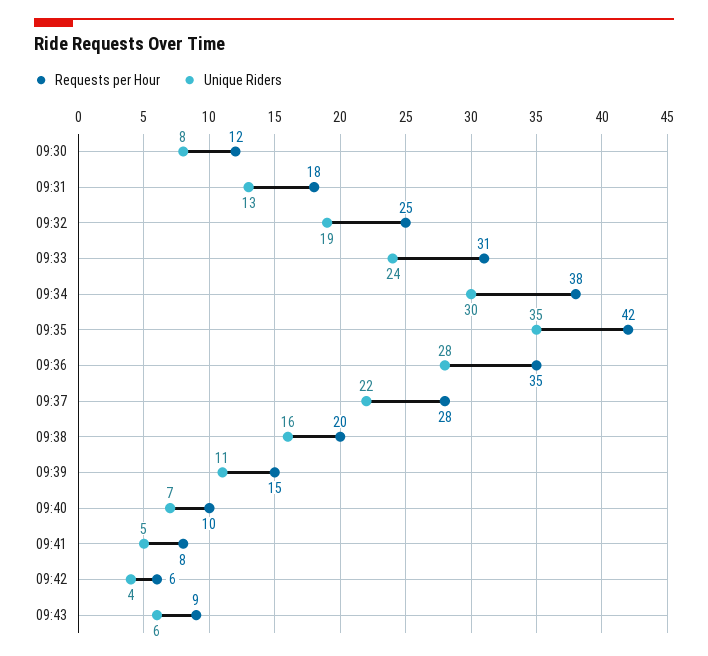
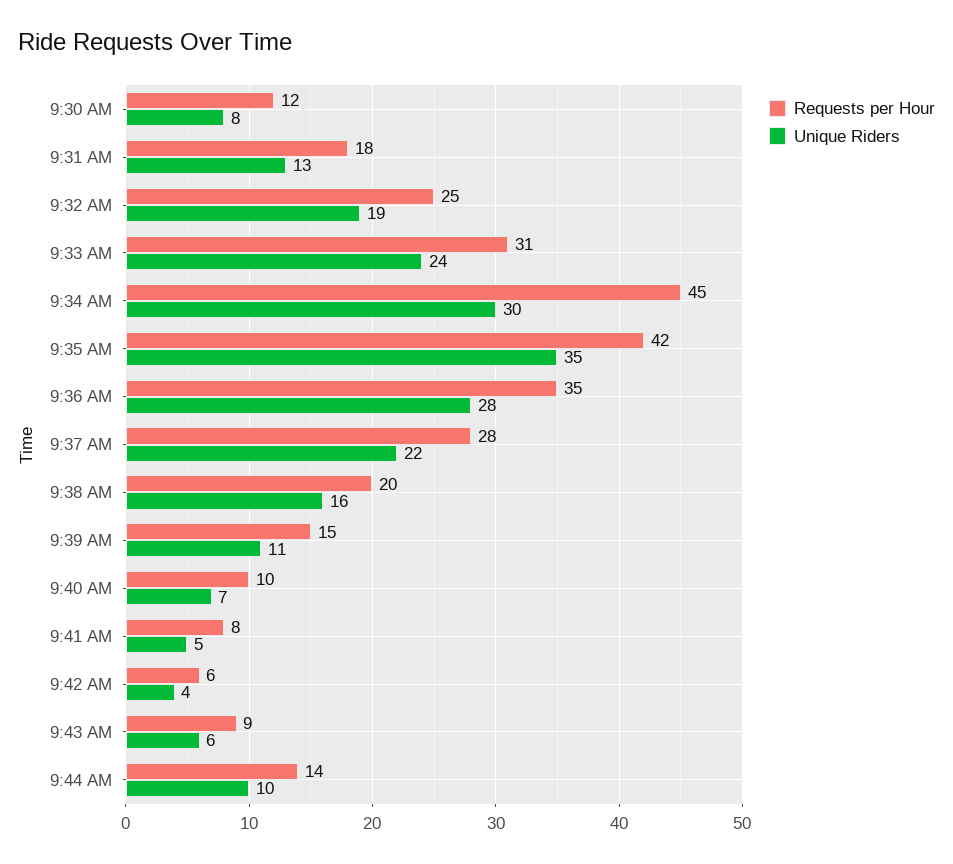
Requests per Hour, 09:34: 38 -> 45
Requests per Hour, 9:44 AM: none -> 14
Unique Riders, 9:44 AM: none -> 10

